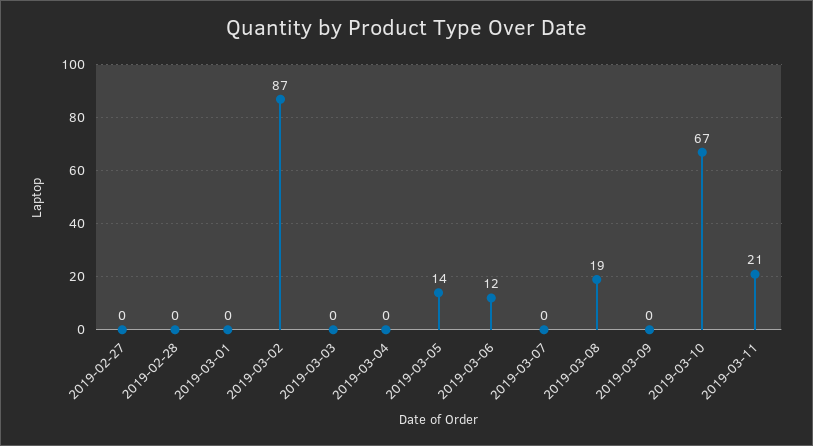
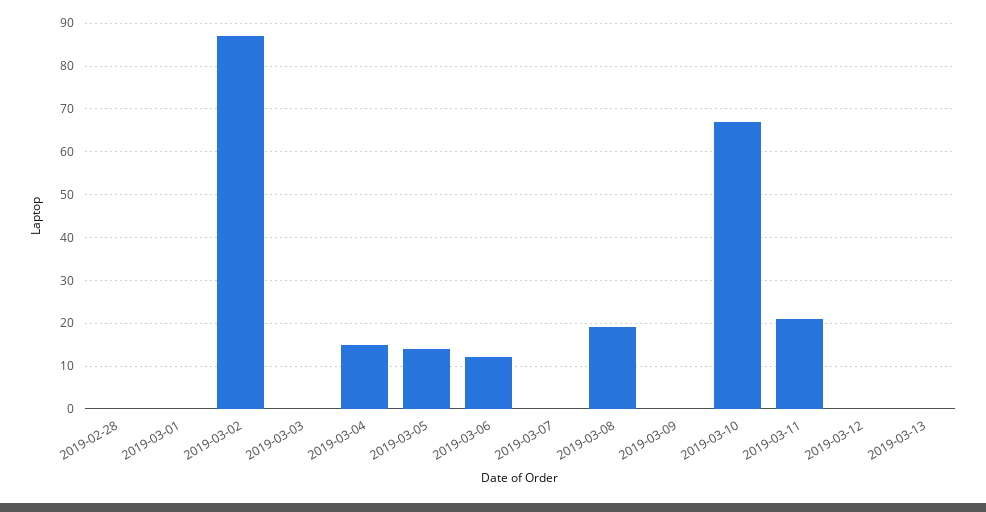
2019-02-27: 0 -> none
2019-03-04: 0 -> 15
2019-03-12: none -> 0
2019-03-13: none -> 0

